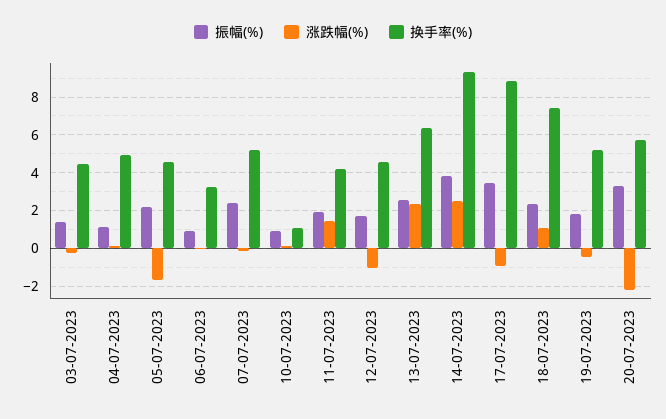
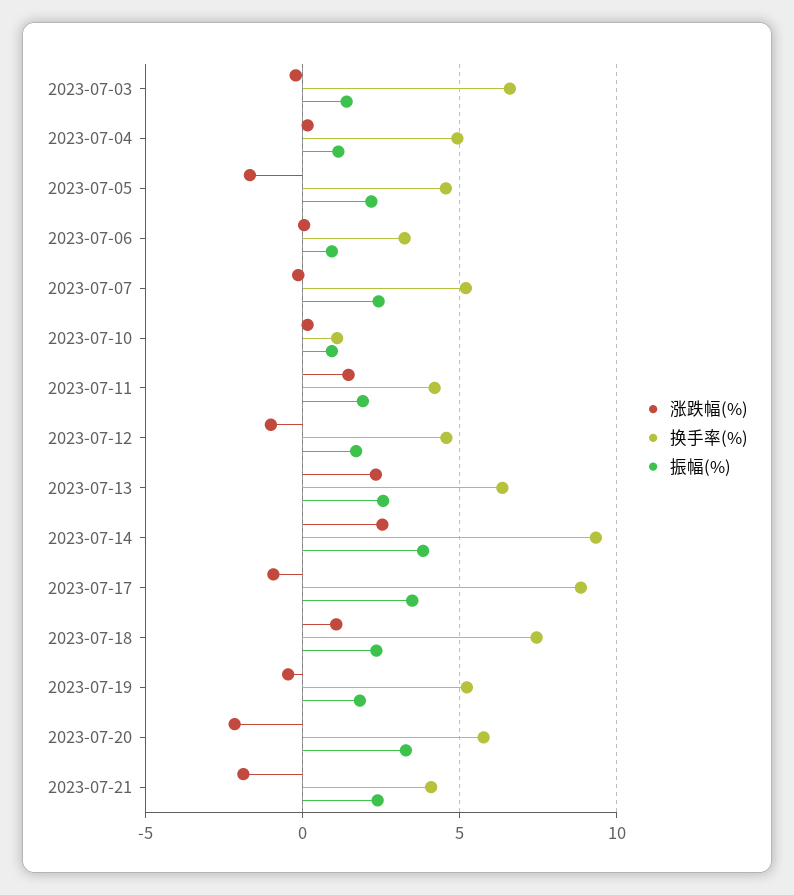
换手率(%), 03-07-2023: 4.5 -> 6.5
涨跌幅(%), 2023-07-21: none -> -2
换手率(%), 2023-07-21: none -> 4
振幅(%), 2023-07-21: none -> 2.5

